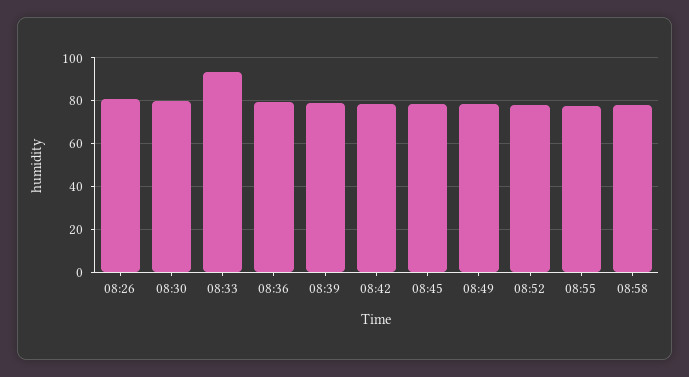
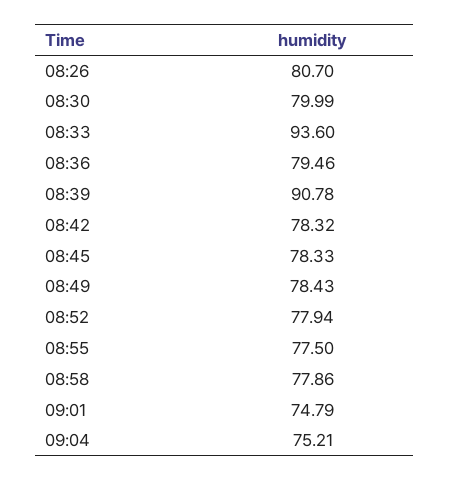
08:39: 80 -> 90.78
09:01: none -> 74.79
09:04: none -> 75.21

